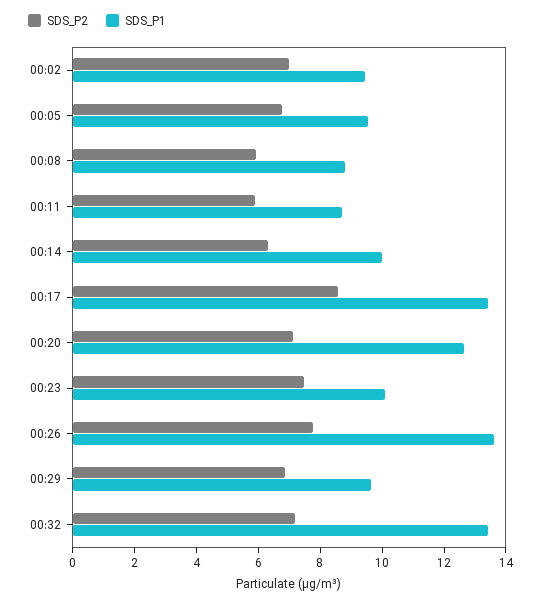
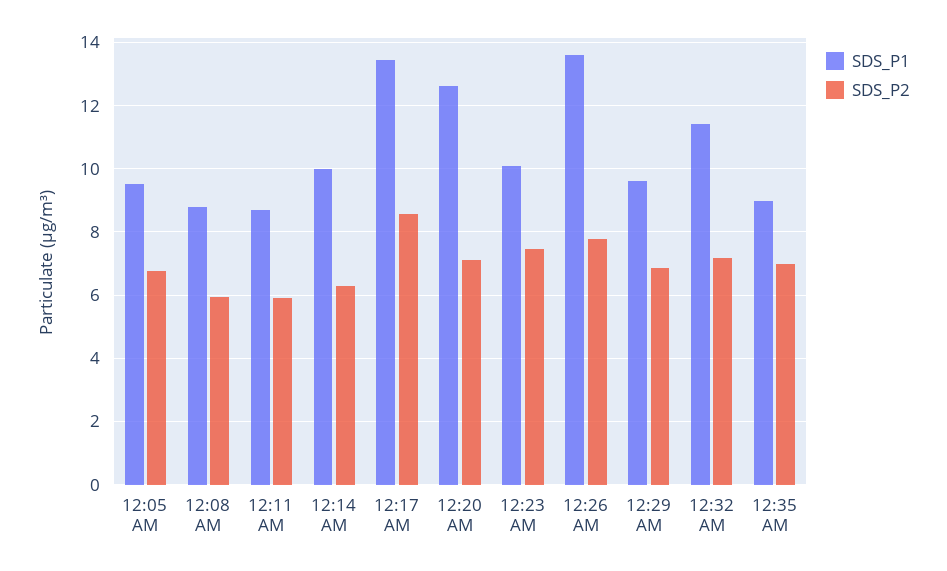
SDS_P2, 00:02: 7 -> none
SDS_P1, 00:02: 9.5 -> none
SDS_P1, 00:32: 13.5 -> 11.4
SDS_P1, 12:35 AM: none -> 9
SDS_P2, 12:35 AM: none -> 7

